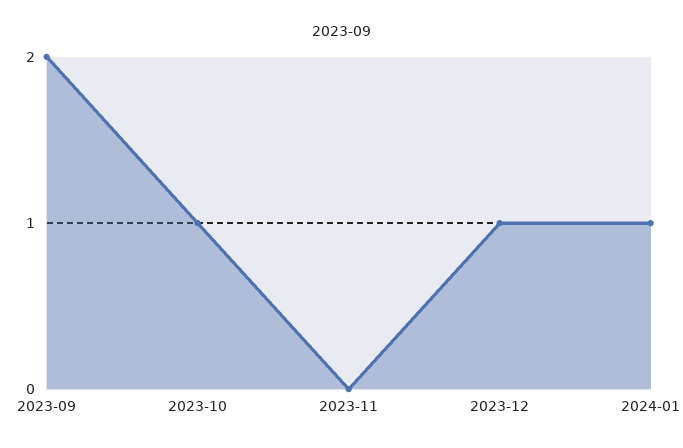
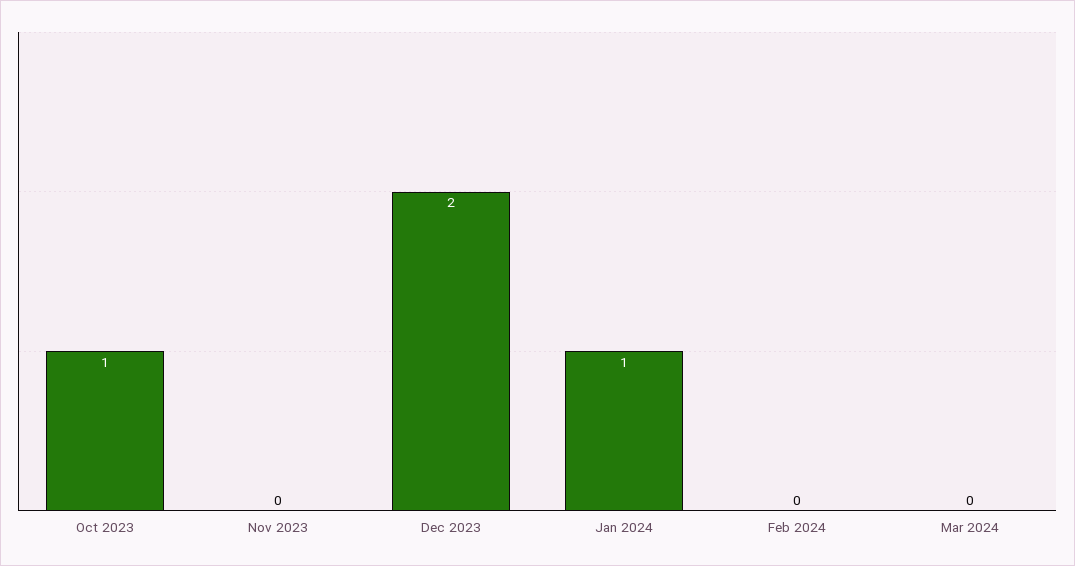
2023-09: 2 -> none
2023-12: 1 -> 2
Feb 2024: none -> 0
Mar 2024: none -> 0

